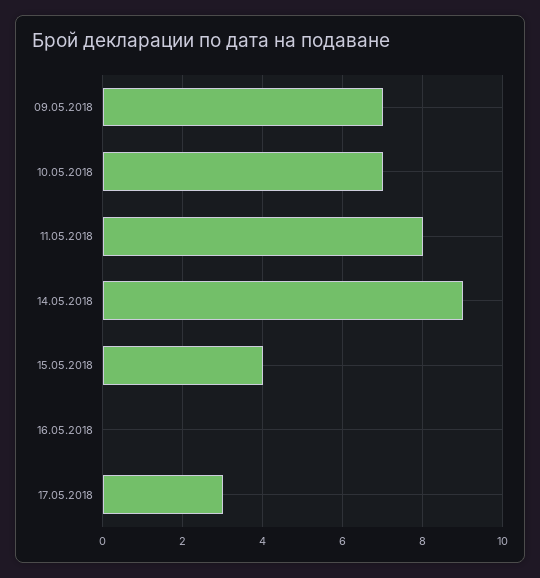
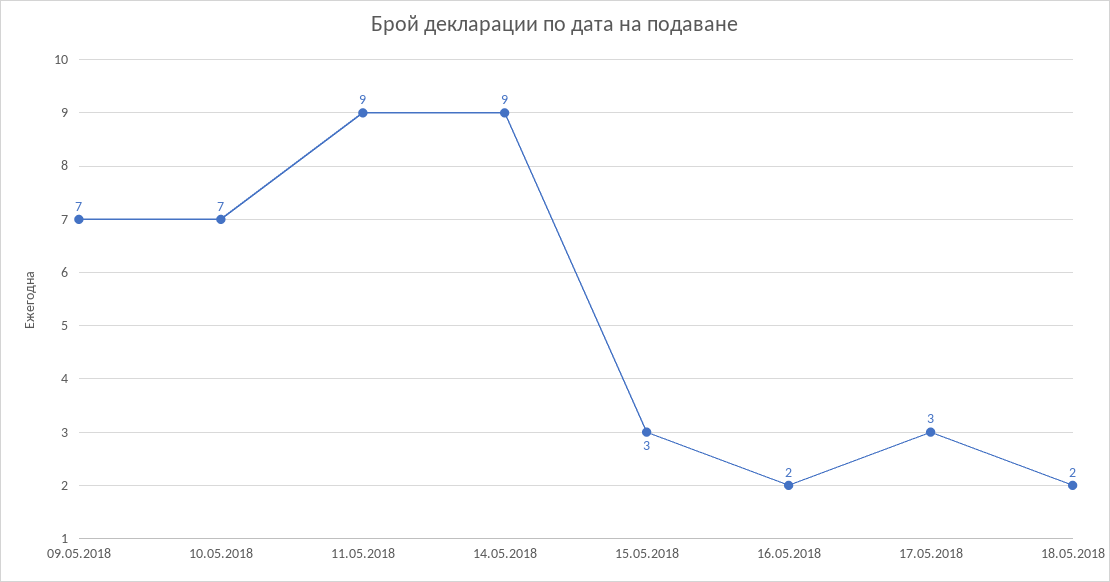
11.05.2018: 8 -> 9
15.05.2018: 4 -> 3
16.05.2018: 0 -> 2
18.05.2018: none -> 2

